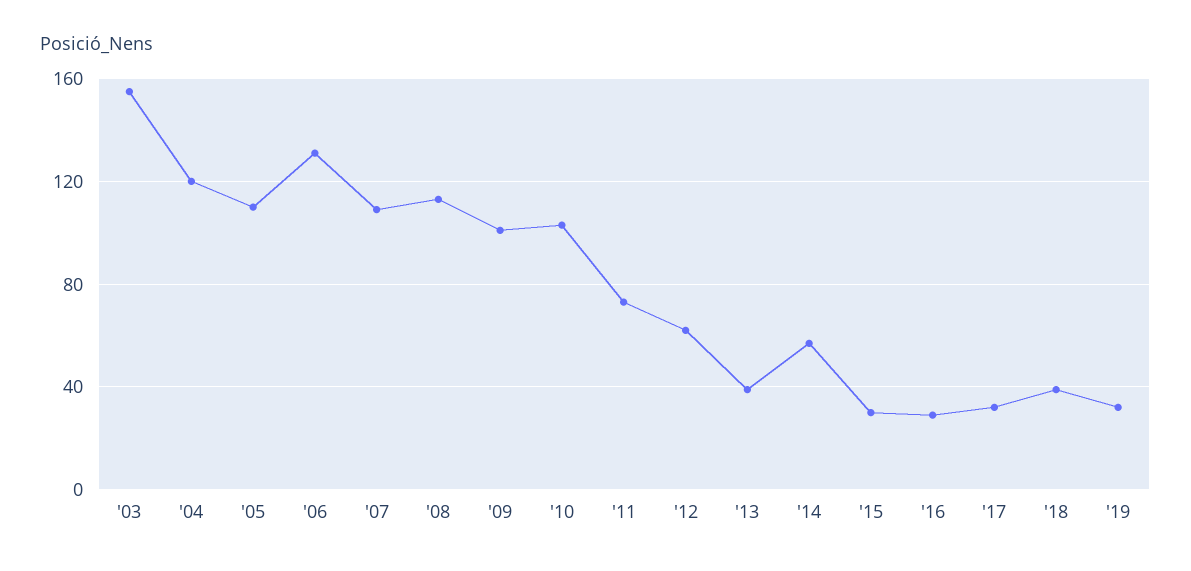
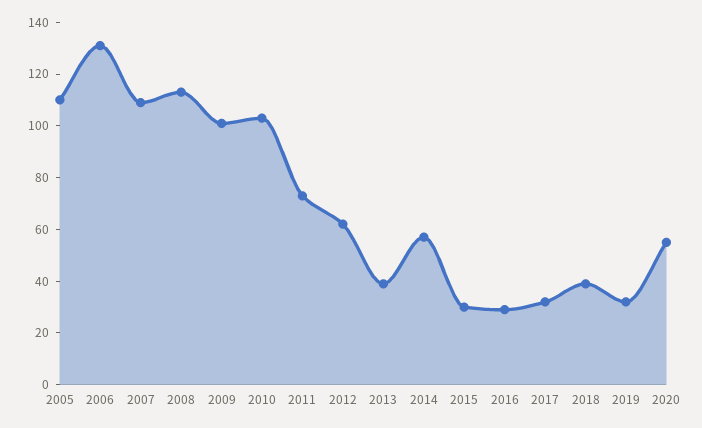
'03: 155 -> none
'04: 120 -> none
2020: none -> 55

